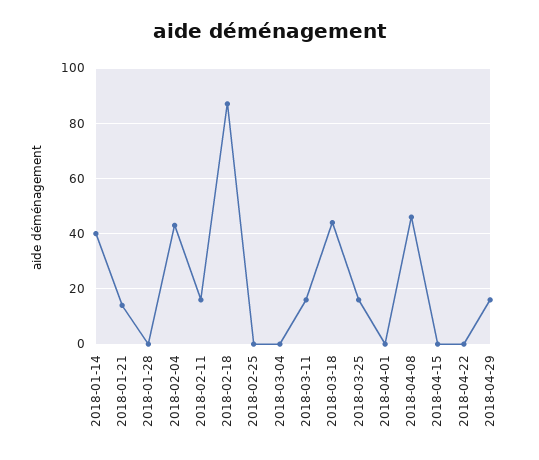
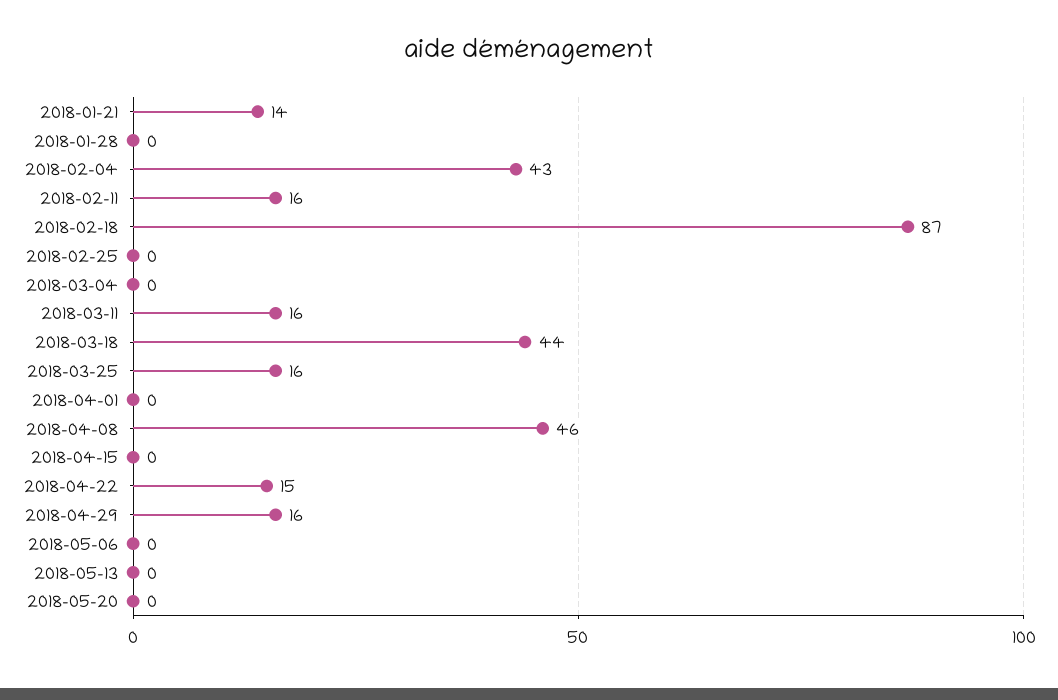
2018-01-14: 40 -> none
2018-04-22: 0 -> 15
2018-05-06: none -> 0
2018-05-13: none -> 0
2018-05-20: none -> 0

